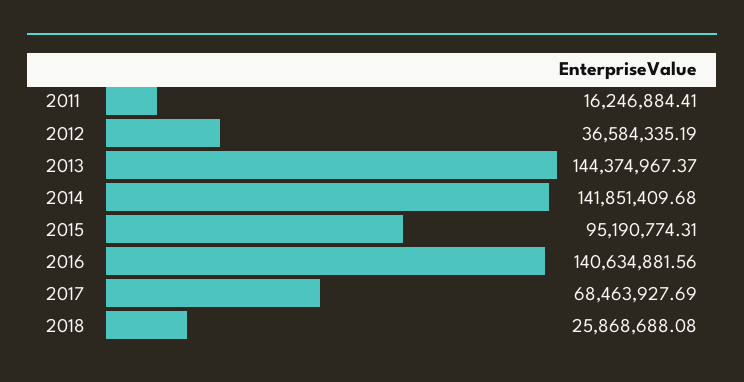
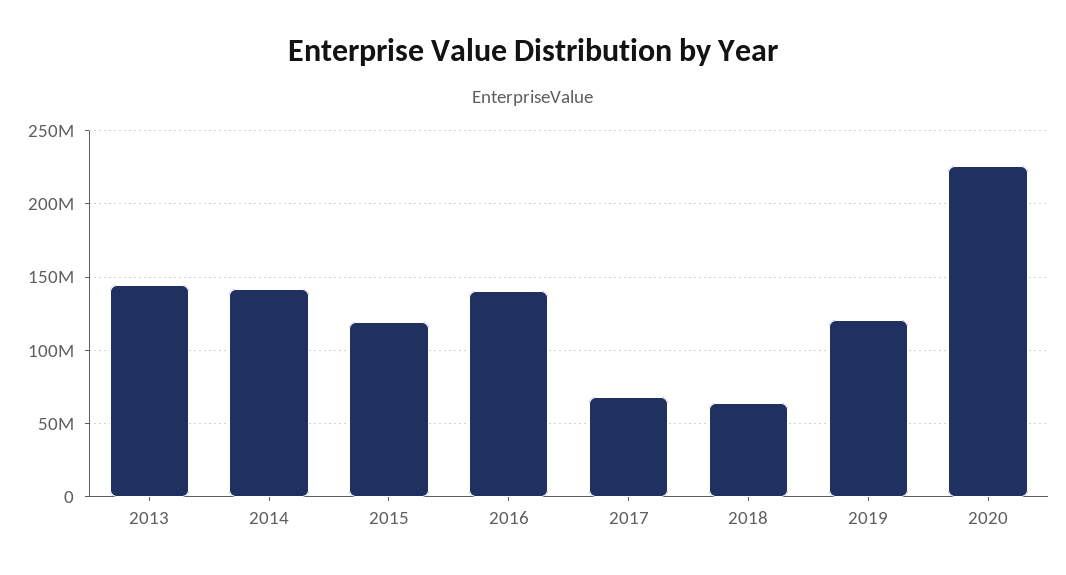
2011: 16246884.41 -> none
2012: 36584335.19 -> none
2015: 95190774.31 -> 120000000
2018: 25868688.08 -> 65000000
2019: none -> 120000000
2020: none -> 225000000

